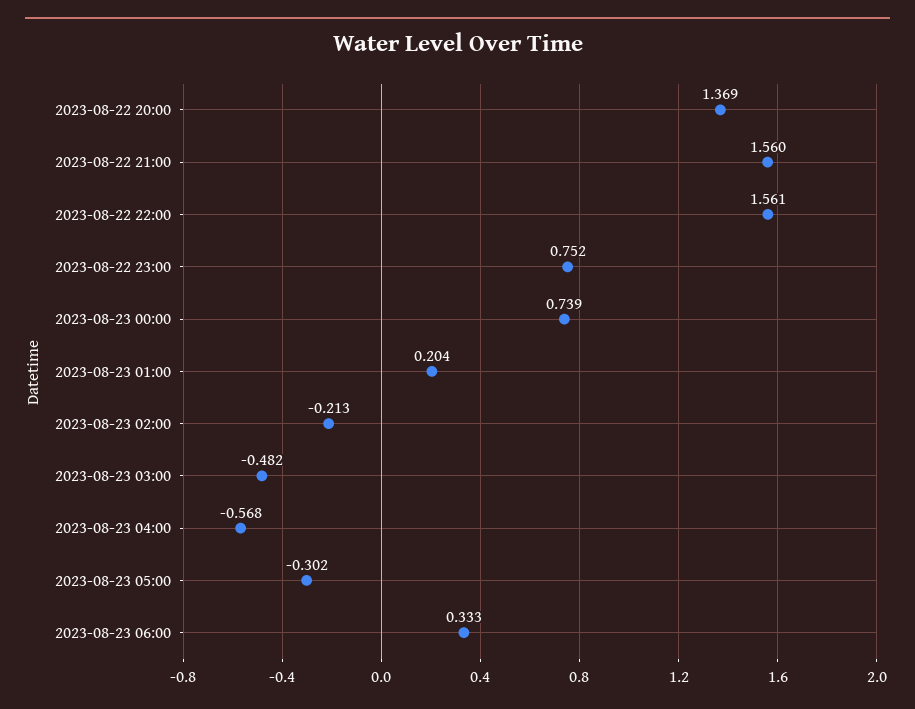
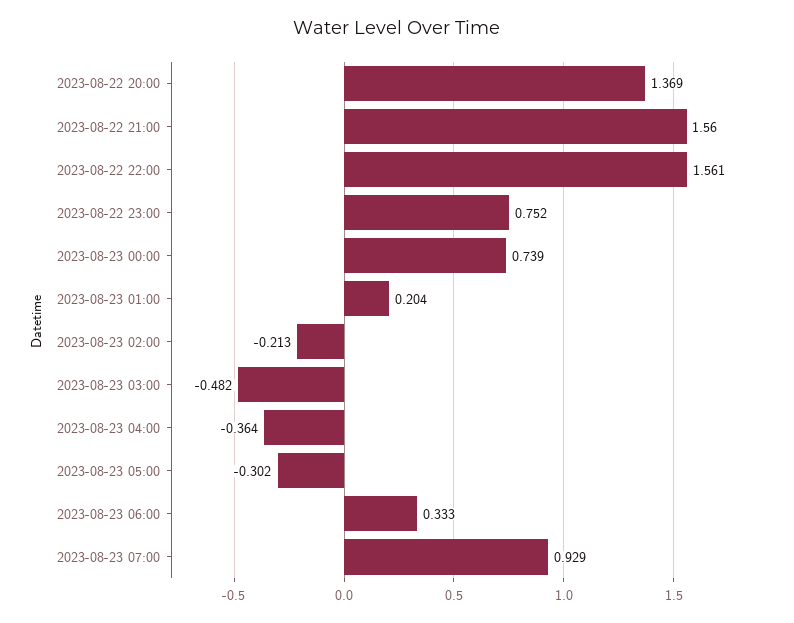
2023-08-23 04:00: -0.568 -> -0.364
2023-08-23 07:00: none -> 0.929

